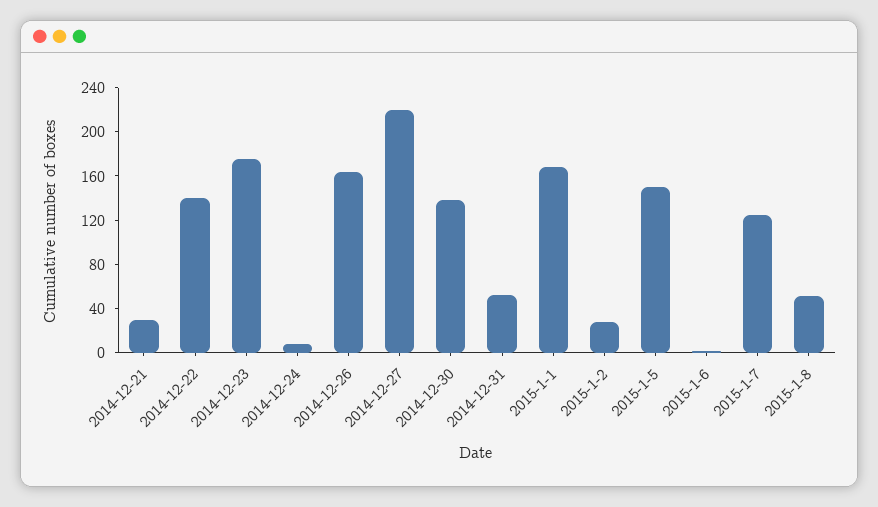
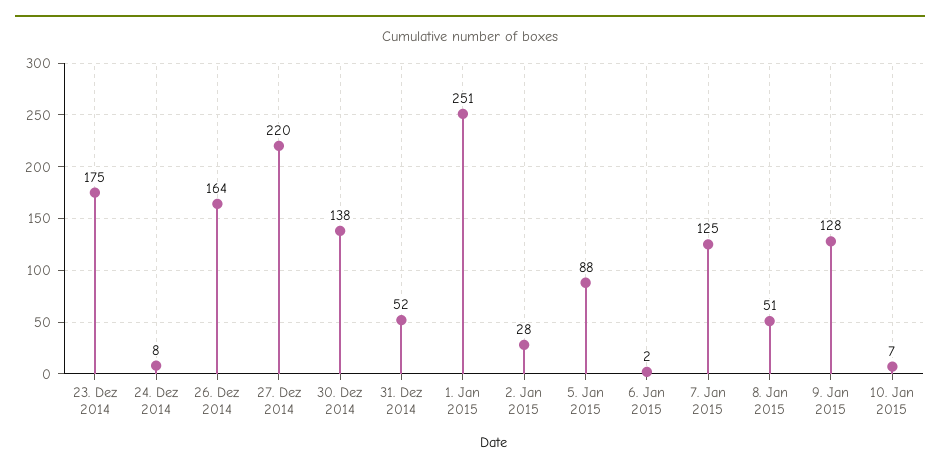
2014-12-21: 30 -> none
2014-12-22: 140 -> none
2015-1-1: 170 -> 251
2015-1-5: 150 -> 88
9. Jan 2015: none -> 128
10. Jan 2015: none -> 7

